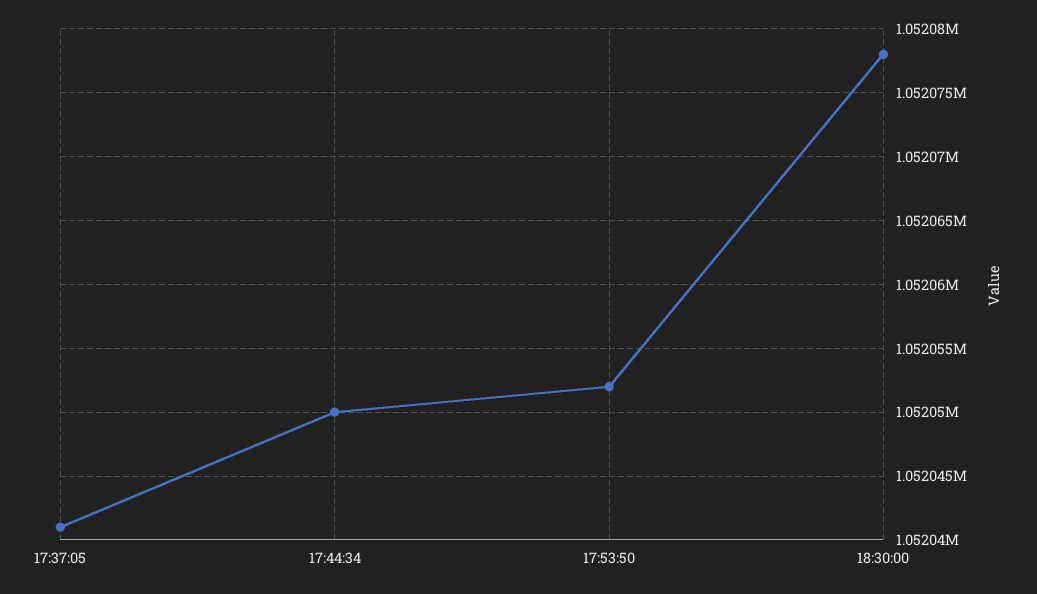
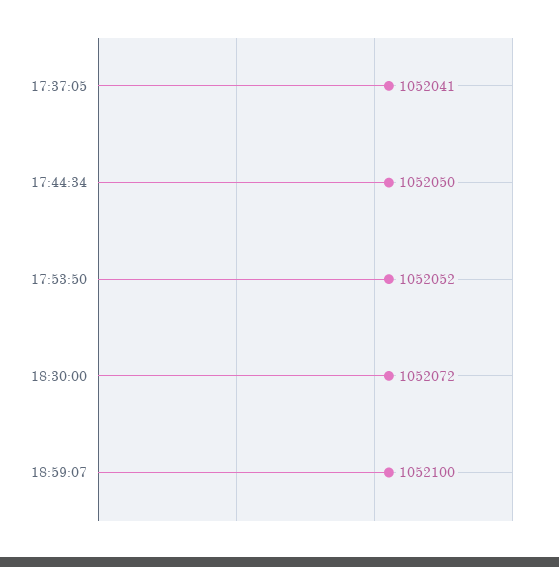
18:30:00: 1052078 -> 1052072
18:59:07: none -> 1052100

